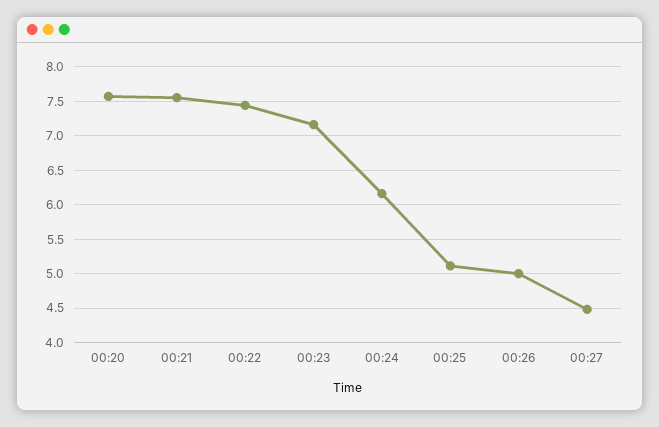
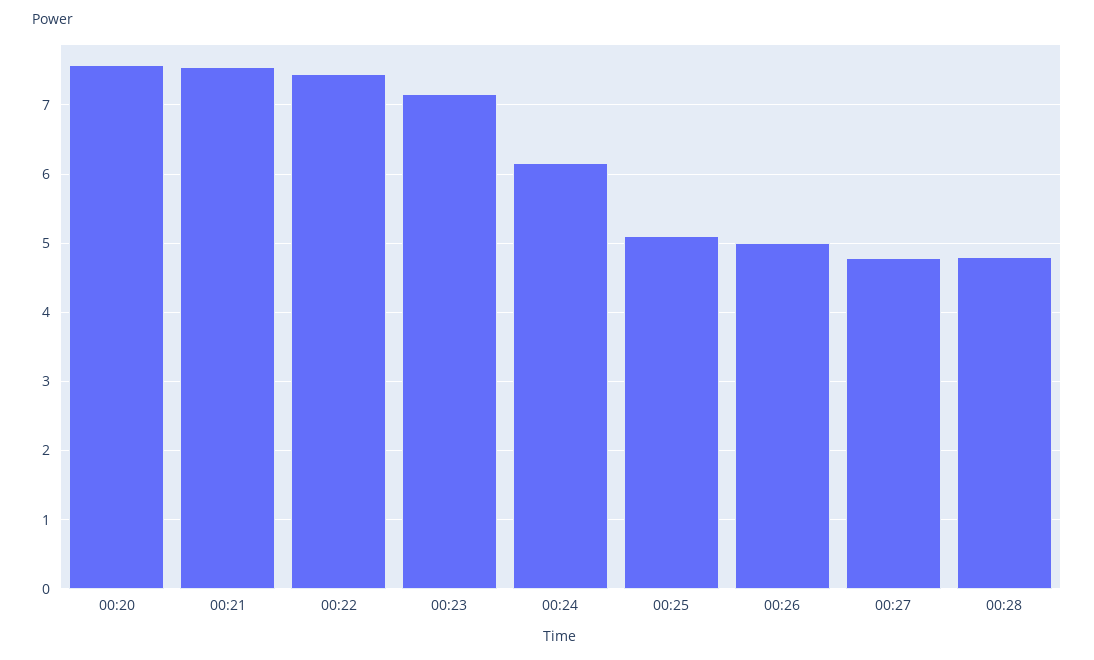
00:27: 4.5 -> 4.8
00:28: none -> 4.8

